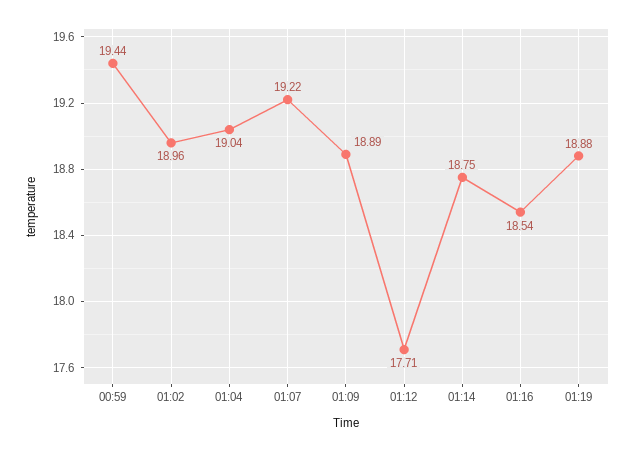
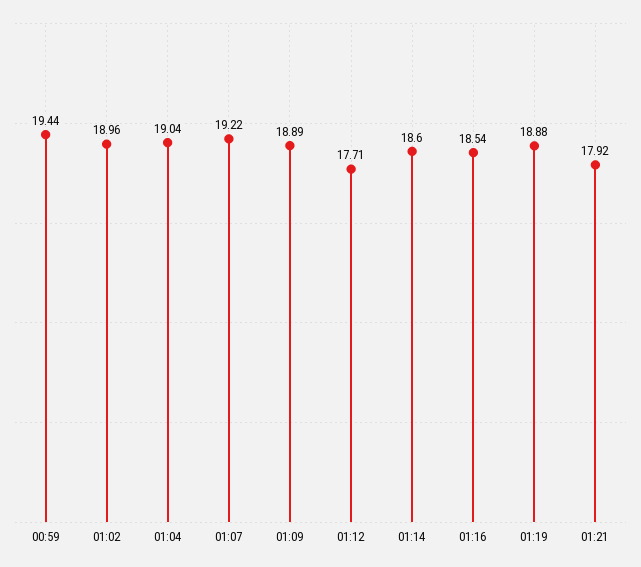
01:14: 18.75 -> 18.6
01:21: none -> 17.92

